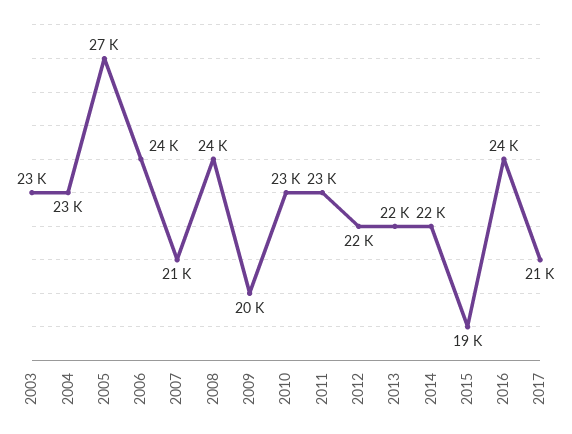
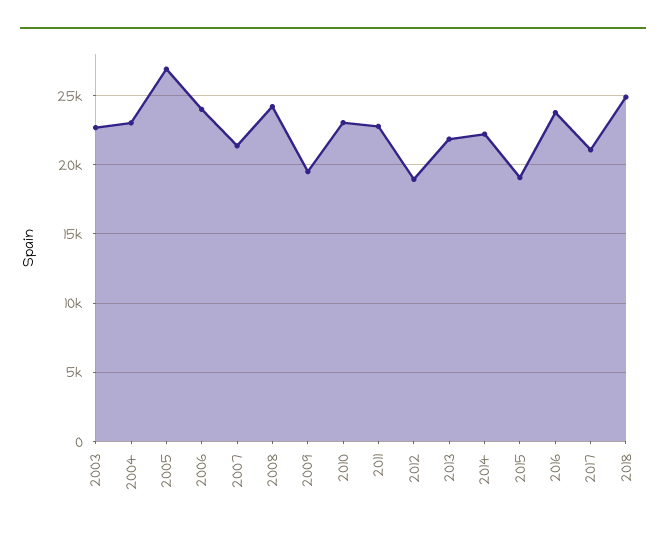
2012: 22000 -> 19000
2018: none -> 25000

